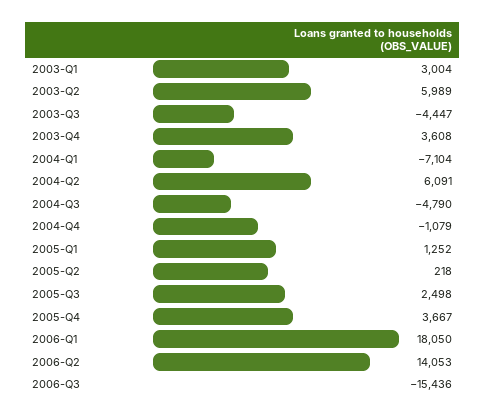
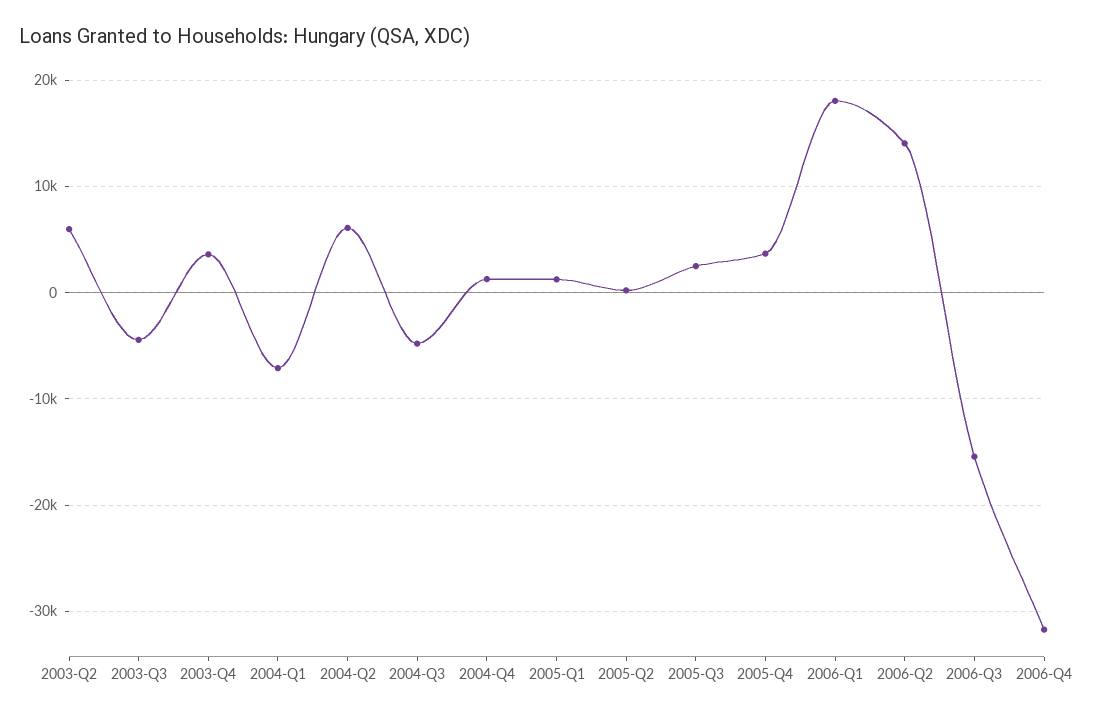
2003-Q1: 3004 -> none
2004-Q4: -1079 -> 1000
2006-Q4: none -> -32000

